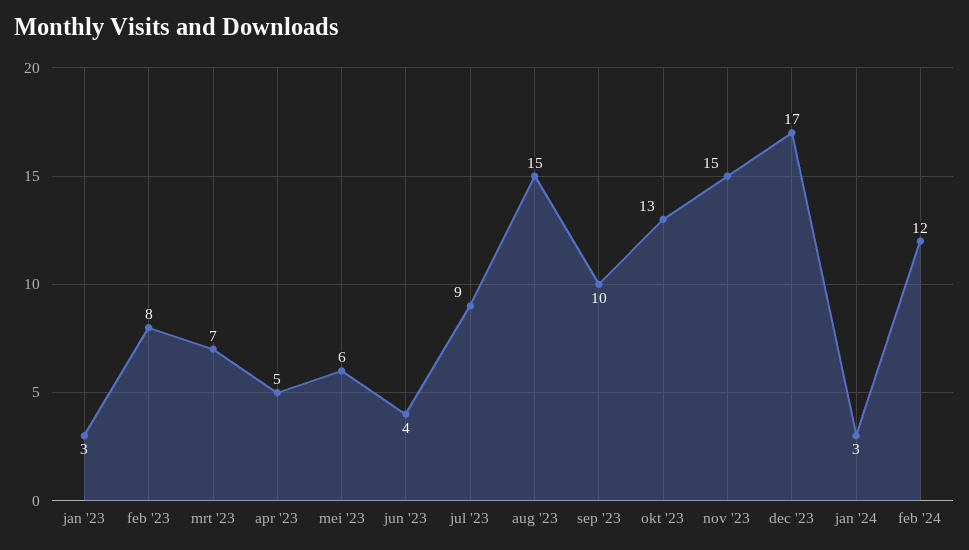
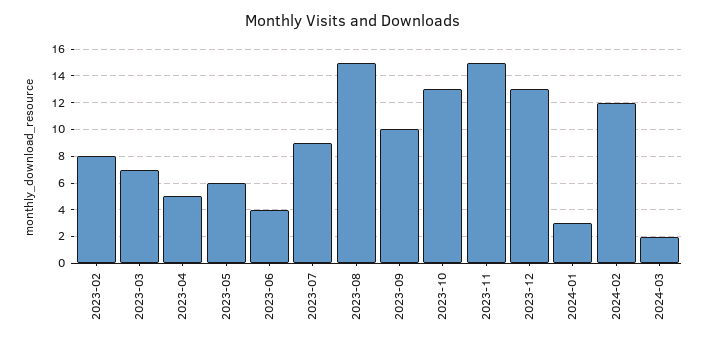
jan '23: 3 -> none
dec '23: 17 -> 13
2024-03: none -> 2

